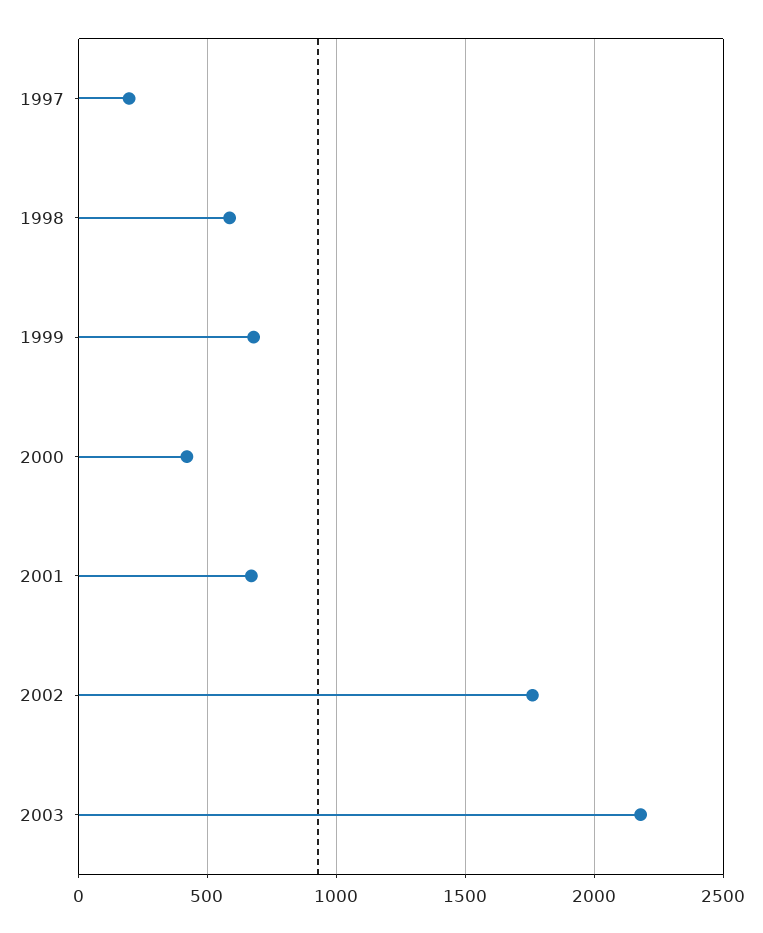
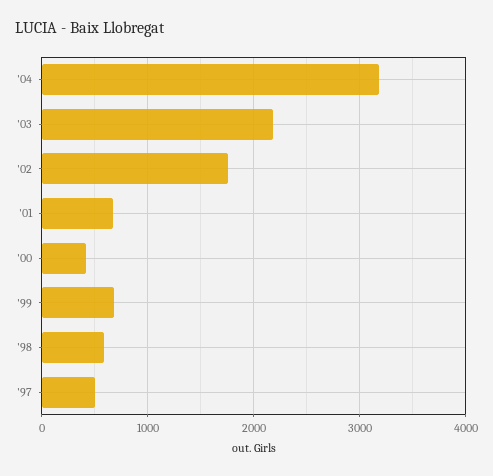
1997: 200 -> 500
'04: none -> 3200

